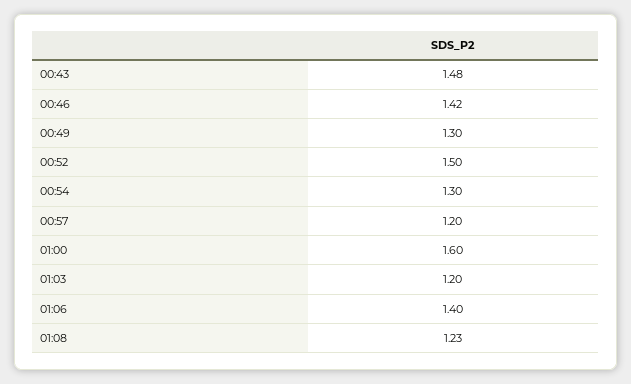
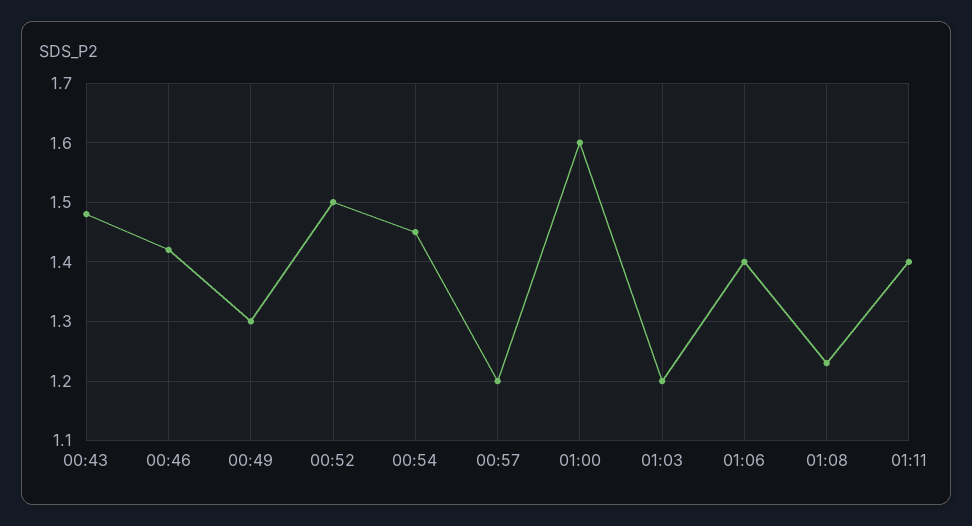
00:54: 1.3 -> 1.45
01:11: none -> 1.4

